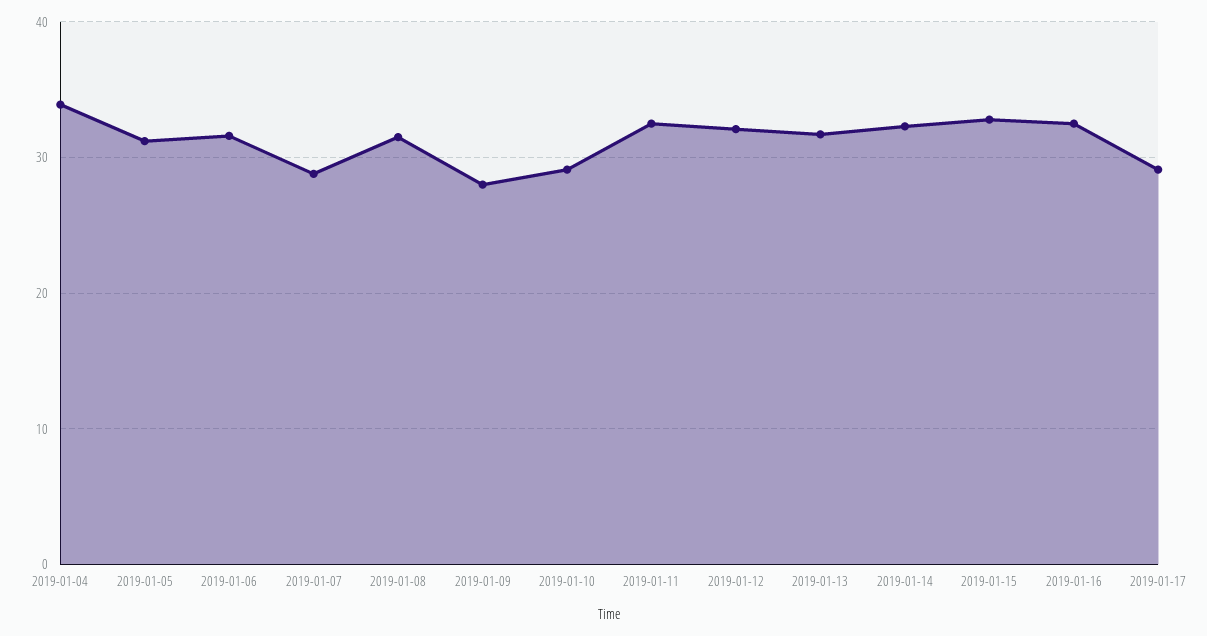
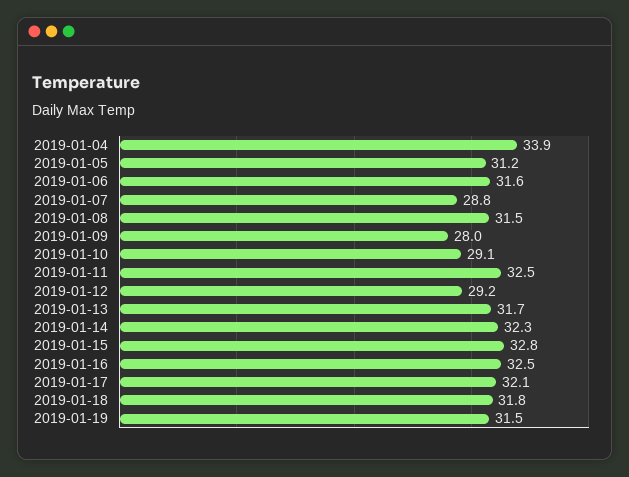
2019-01-12: 32 -> 29.2
2019-01-17: 29 -> 32.1
2019-01-18: none -> 31.8
2019-01-19: none -> 31.5

